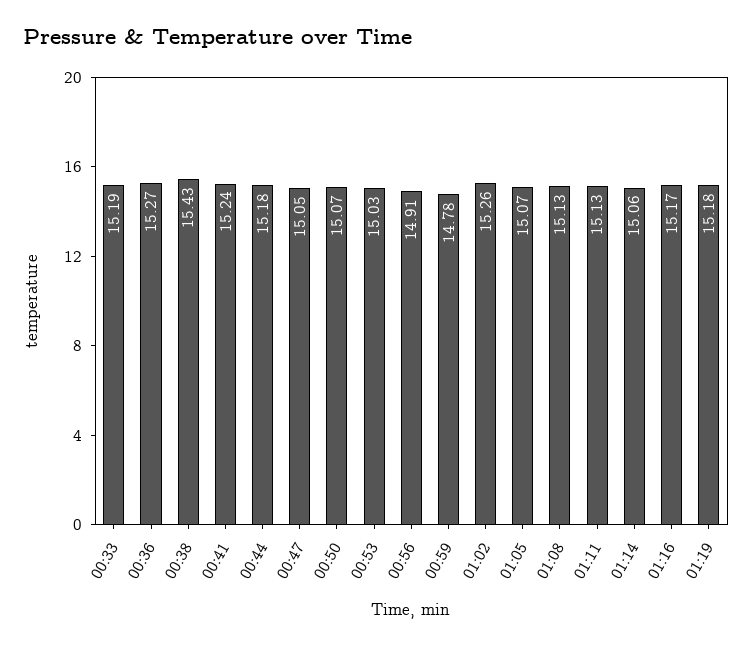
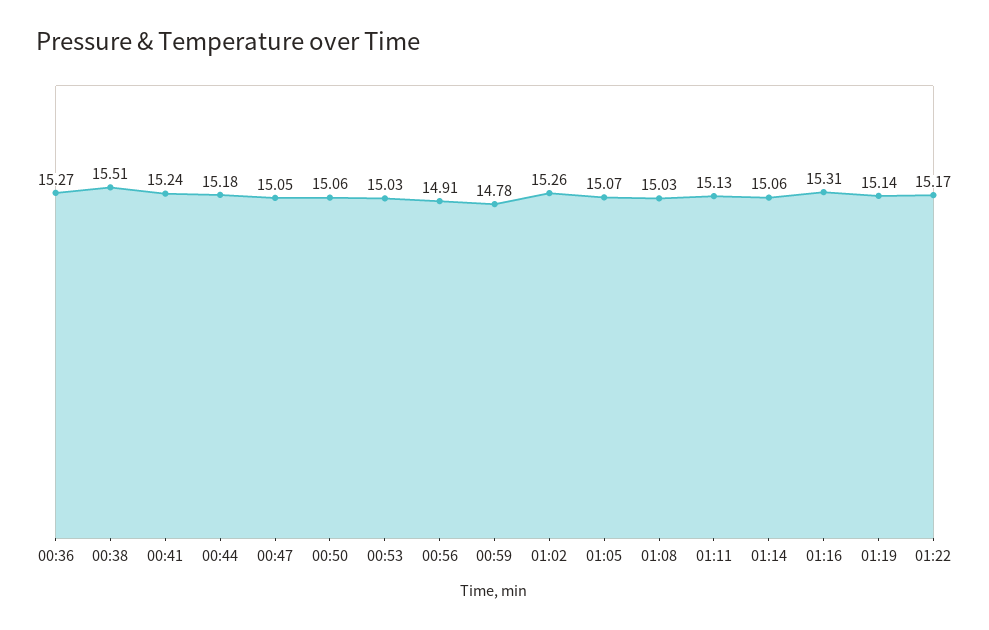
00:33: 15.19 -> none
00:38: 15.43 -> 15.51
00:50: 15.07 -> 15.06
01:08: 15.13 -> 15.03
01:16: 15.17 -> 15.31
01:19: 15.18 -> 15.14
01:22: none -> 15.17

